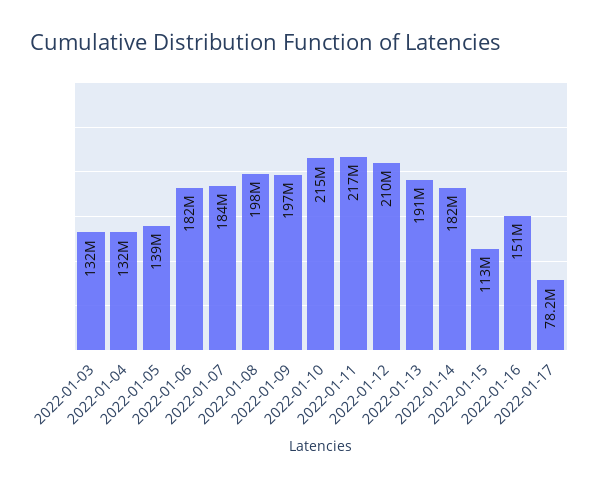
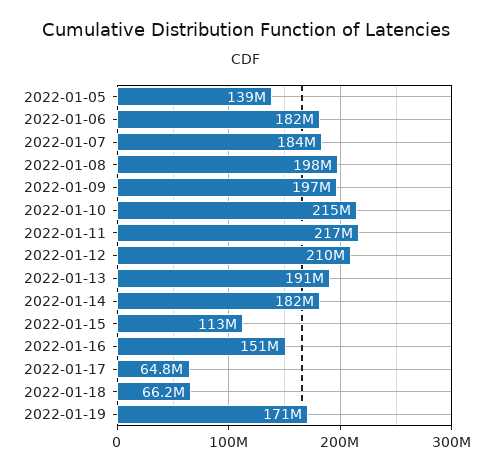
2022-01-03: 132000000 -> none
2022-01-04: 132000000 -> none
2022-01-17: 78200000 -> 64800000
2022-01-18: none -> 66200000
2022-01-19: none -> 171000000

